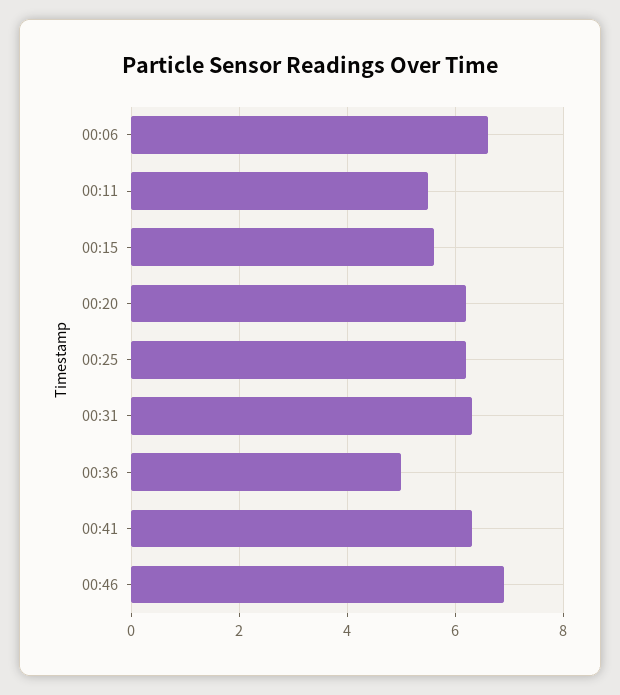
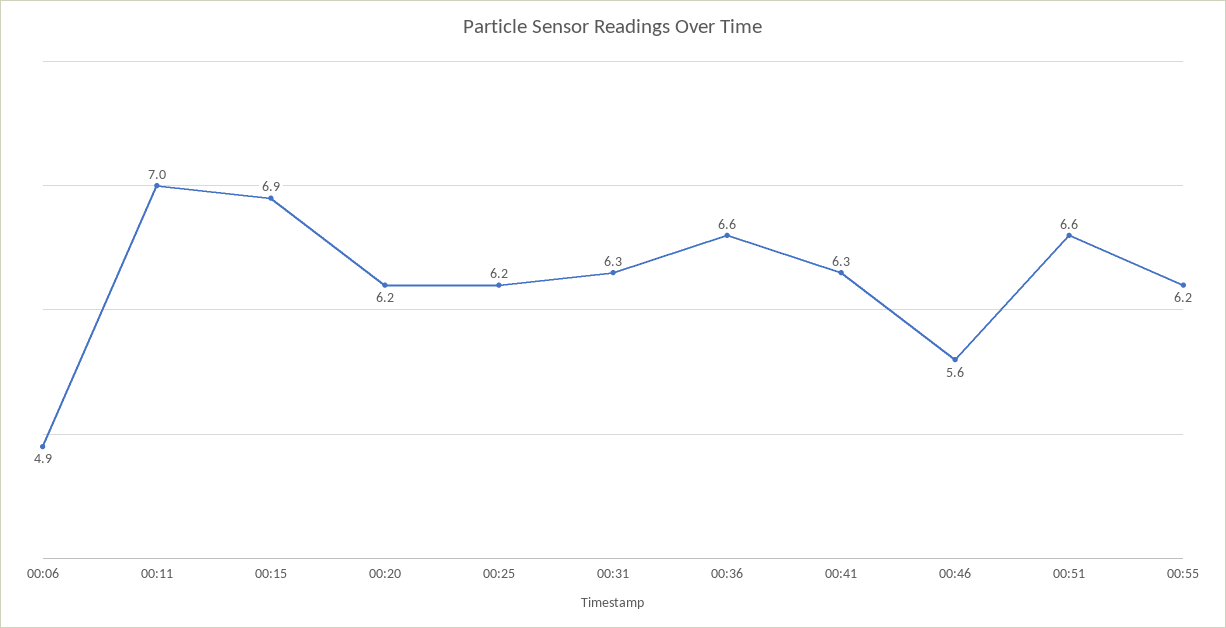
00:06: 6.5 -> 4.9
00:11: 5.5 -> 7
00:15: 5.5 -> 6.9
00:36: 5 -> 6.6
00:46: 7 -> 5.6
00:51: none -> 6.6
00:55: none -> 6.2

